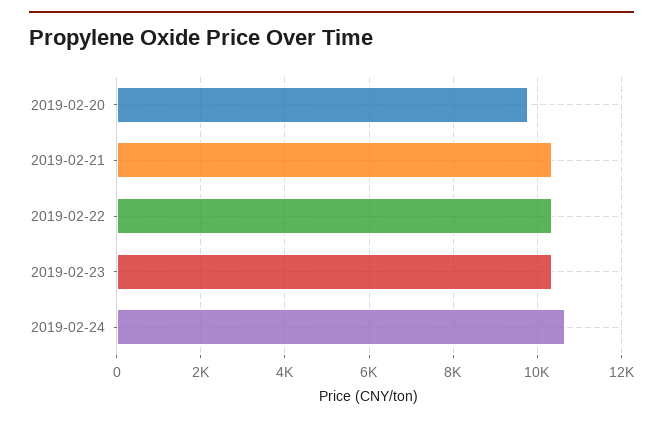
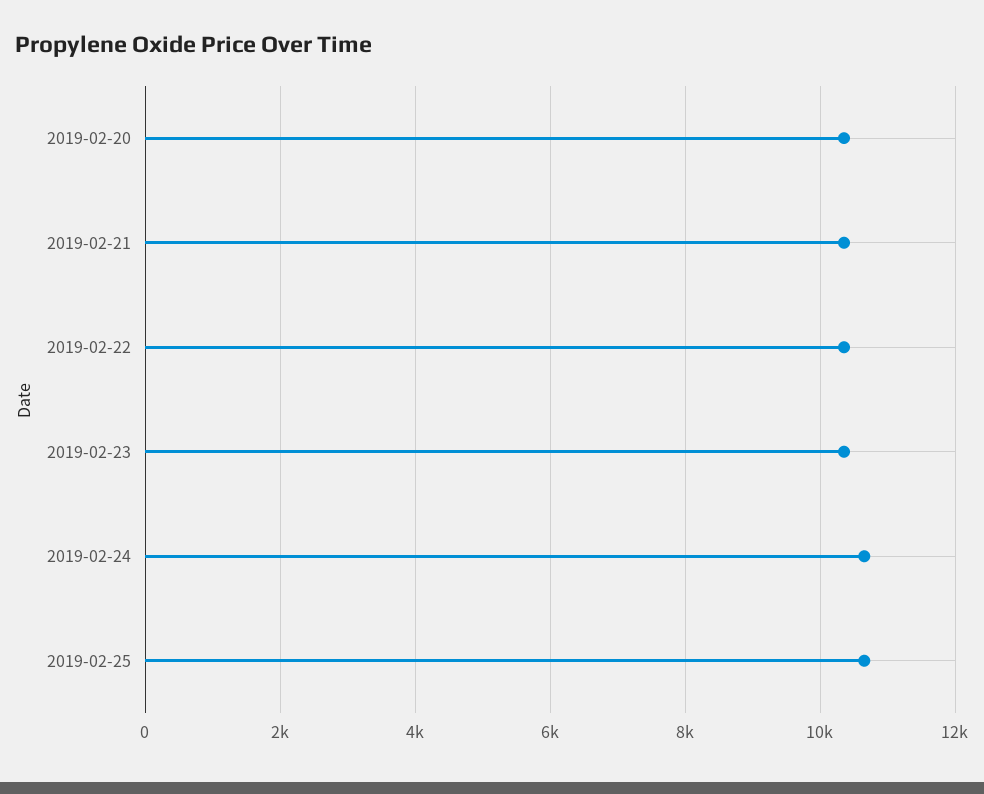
2019-02-20: 9800 -> 10400
2019-02-25: none -> 10600

